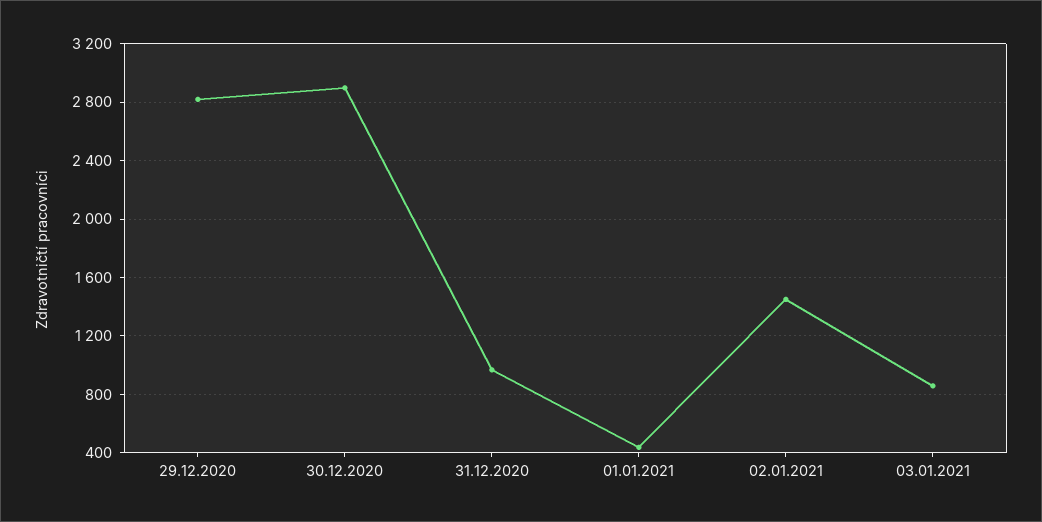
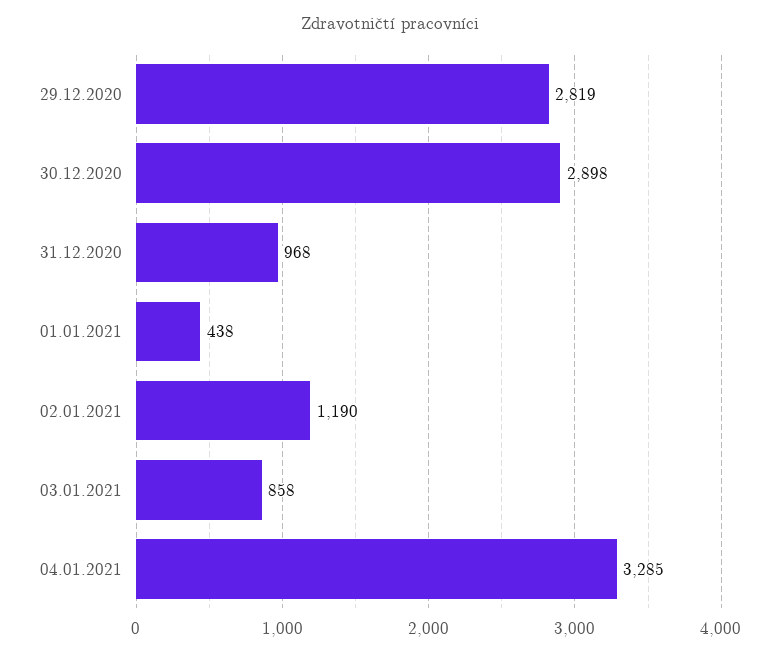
02.01.2021: 1450 -> 1190
04.01.2021: none -> 3285

